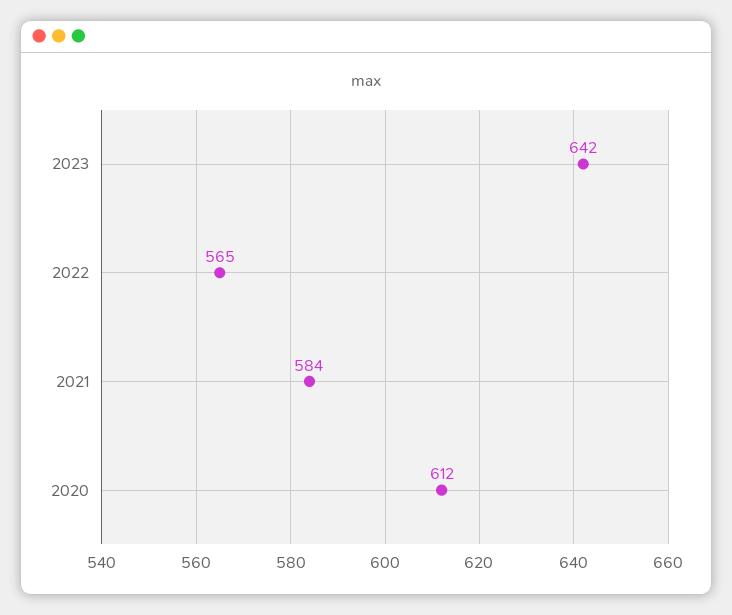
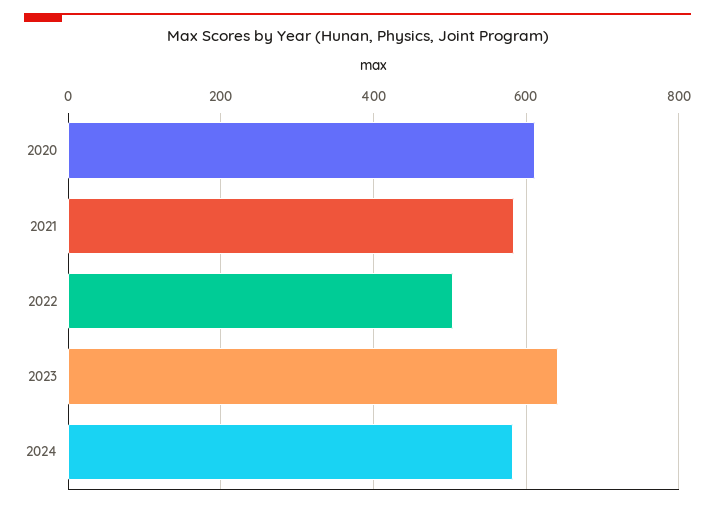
2022: 565 -> 500
2024: none -> 580

